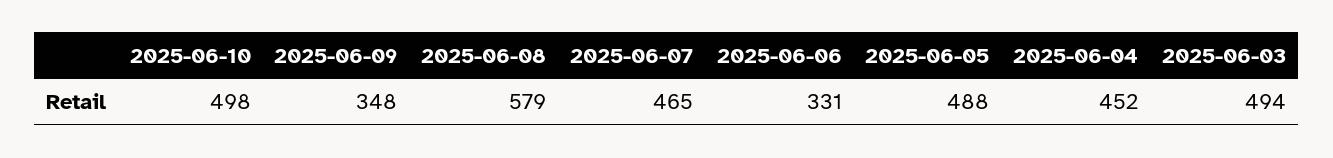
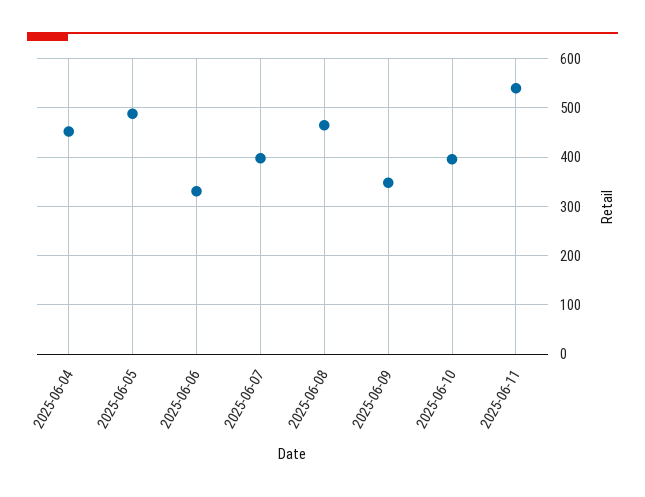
2025-06-10: 498 -> 400
2025-06-08: 579 -> 460
2025-06-07: 465 -> 400
2025-06-03: 494 -> none
2025-06-11: none -> 540

